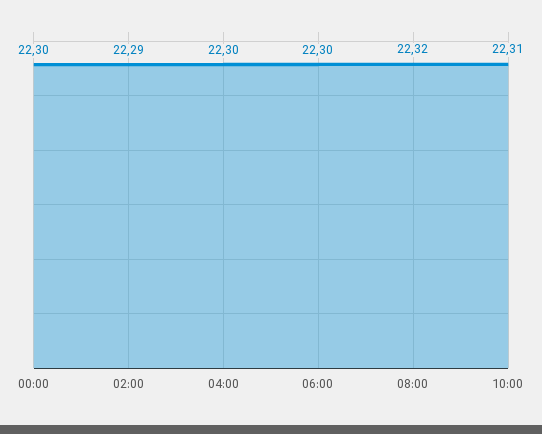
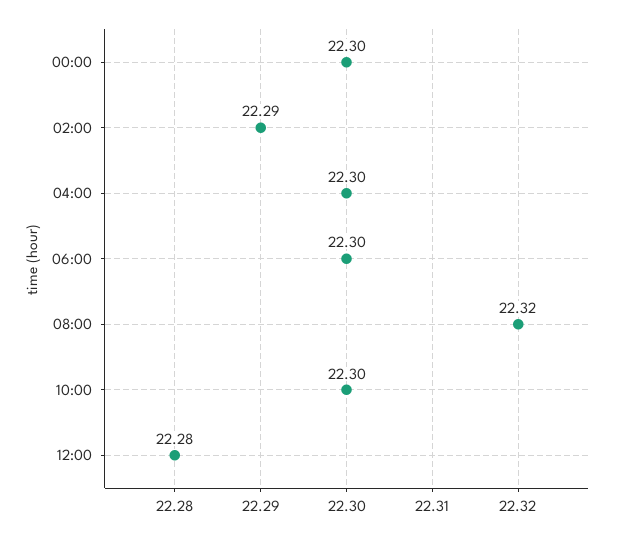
10:00: 22.31 -> 22.3
12:00: none -> 22.28

